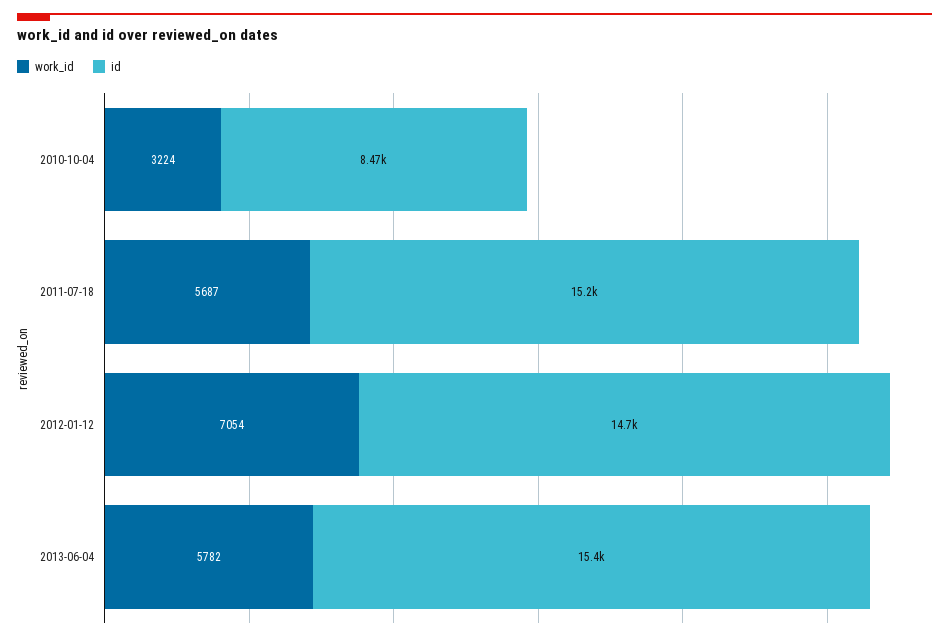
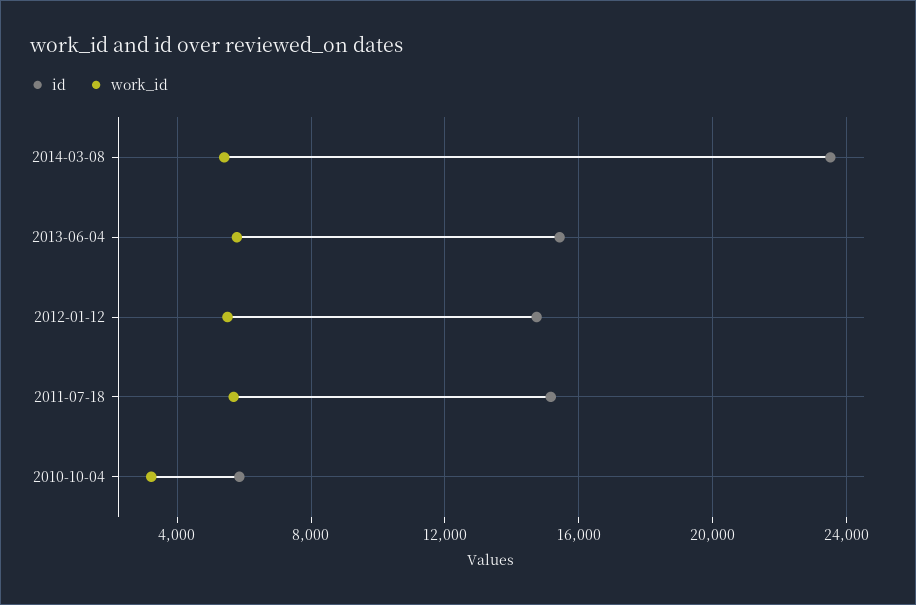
id, 2010-10-04: 8470 -> 6000
work_id, 2012-01-12: 7054 -> 5500
id, 2014-03-08: none -> 23500
work_id, 2014-03-08: none -> 5500

